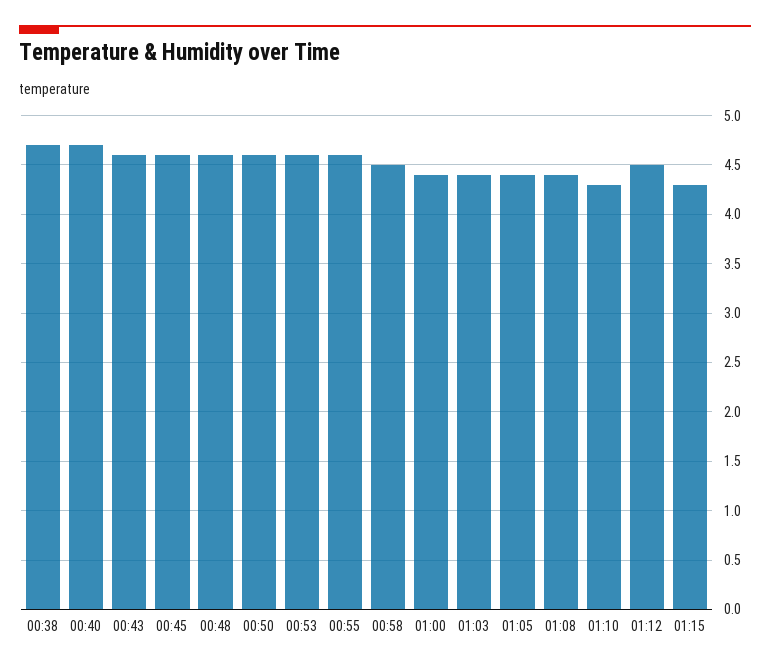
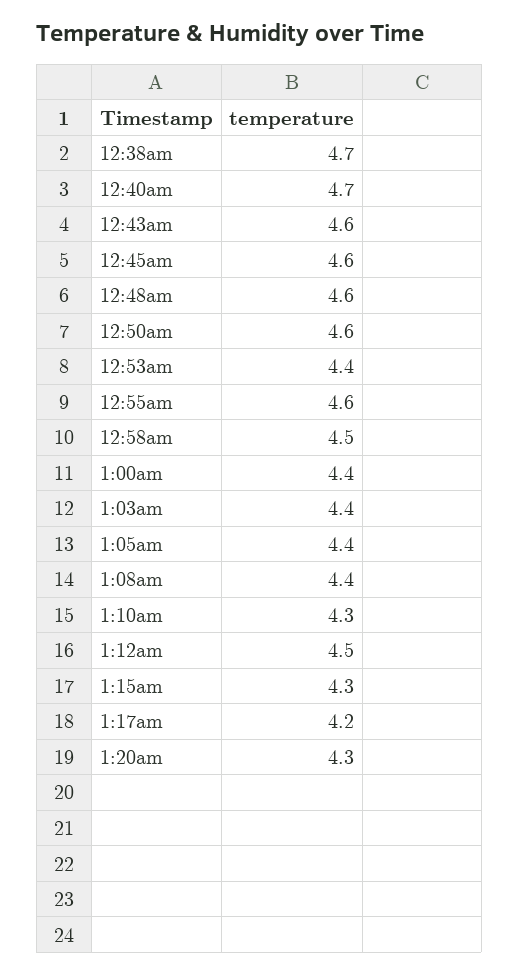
00:53: 4.6 -> 4.4
1:17am: none -> 4.2
1:20am: none -> 4.3

